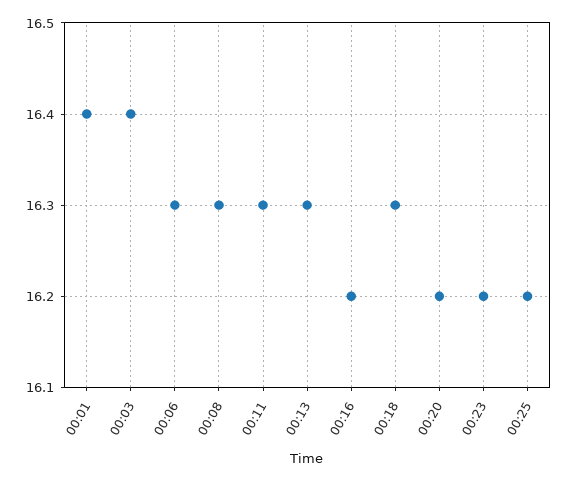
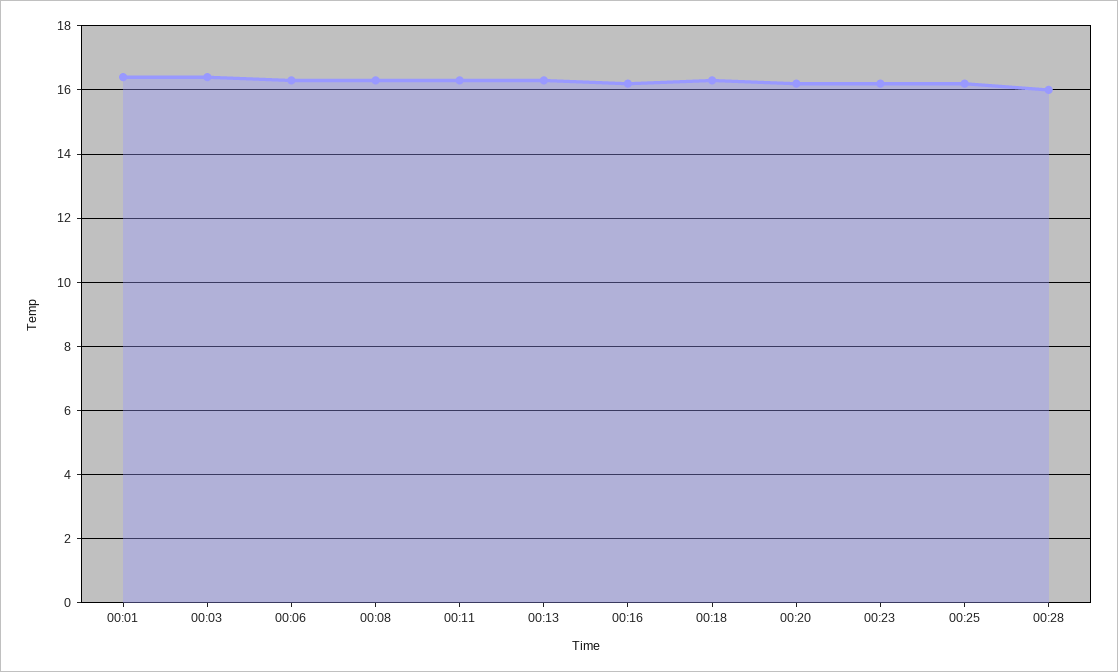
00:28: none -> 16

